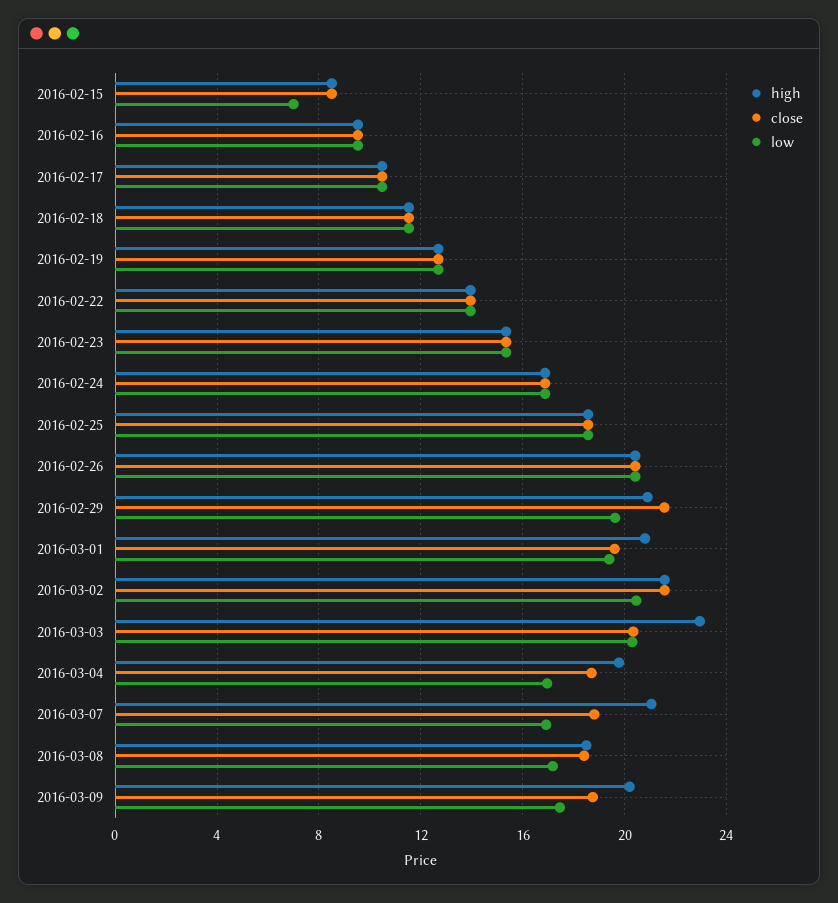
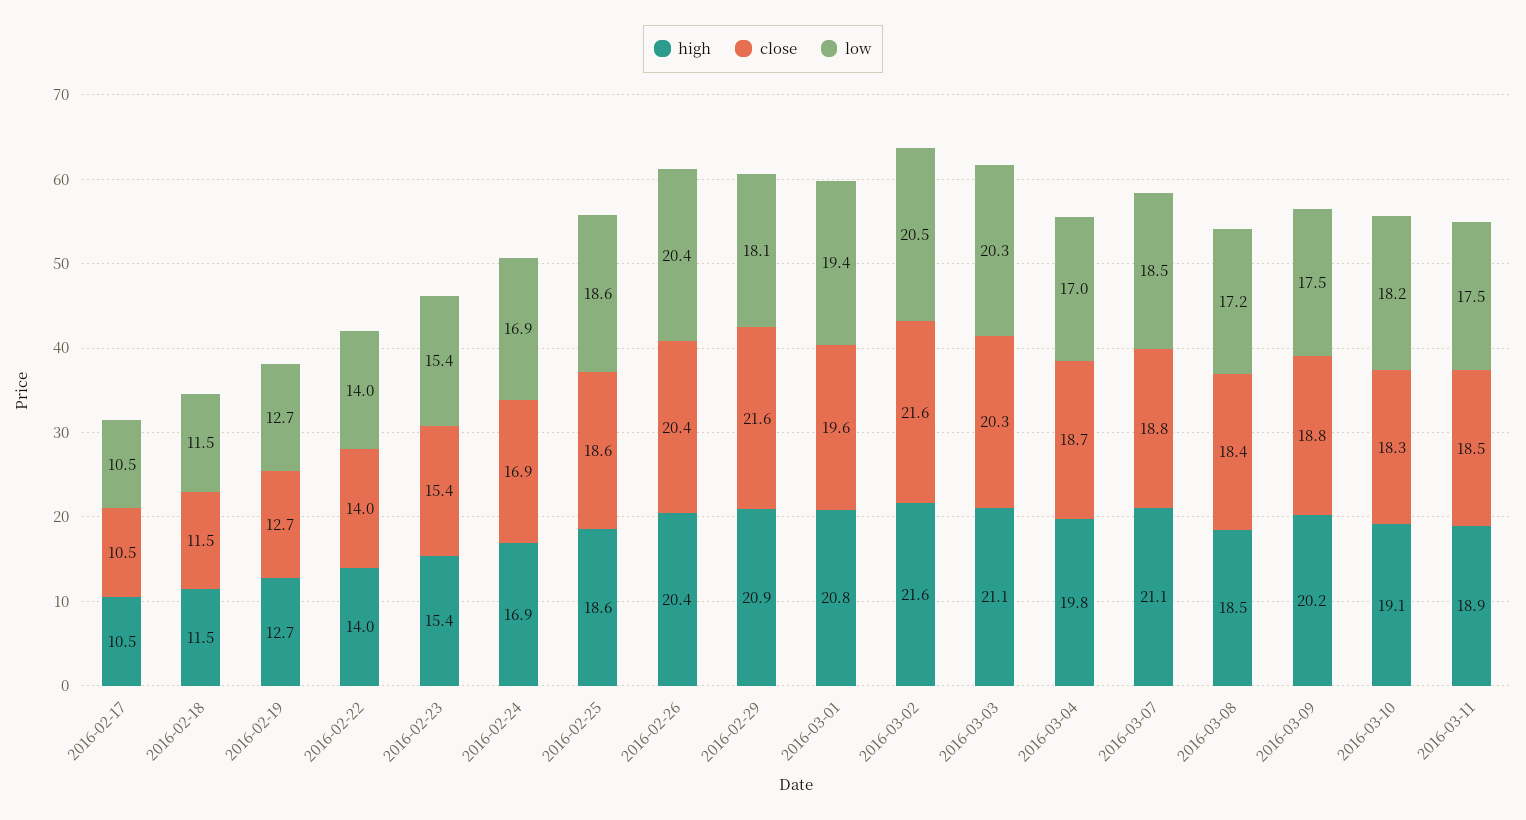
high, 2016-02-15: 8.5 -> none
close, 2016-02-15: 8.5 -> none
low, 2016-02-15: 7 -> none
high, 2016-02-16: 9.5 -> none
close, 2016-02-16: 9.5 -> none
low, 2016-02-16: 9.5 -> none
low, 2016-02-29: 19.5 -> 18.1
high, 2016-03-03: 23 -> 21.1
low, 2016-03-07: 17 -> 18.5
high, 2016-03-10: none -> 19.1
close, 2016-03-10: none -> 18.3
low, 2016-03-10: none -> 18.2
high, 2016-03-11: none -> 18.9
close, 2016-03-11: none -> 18.5
low, 2016-03-11: none -> 17.5

